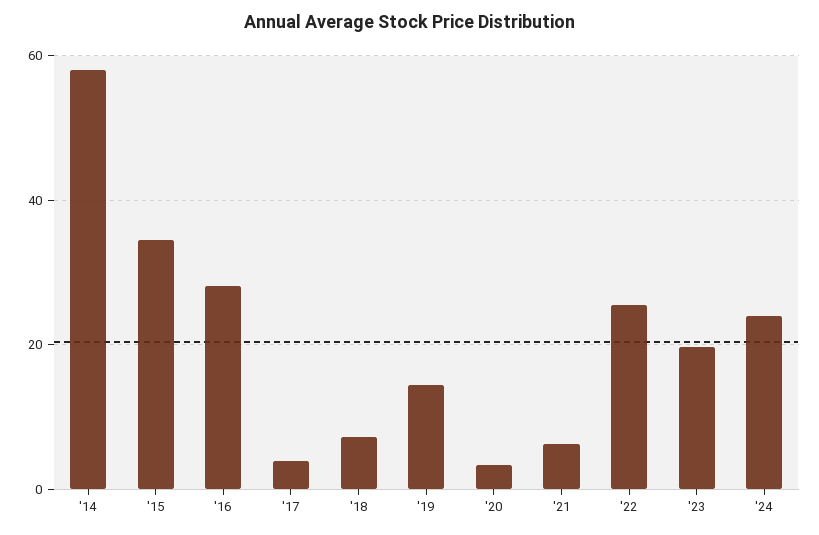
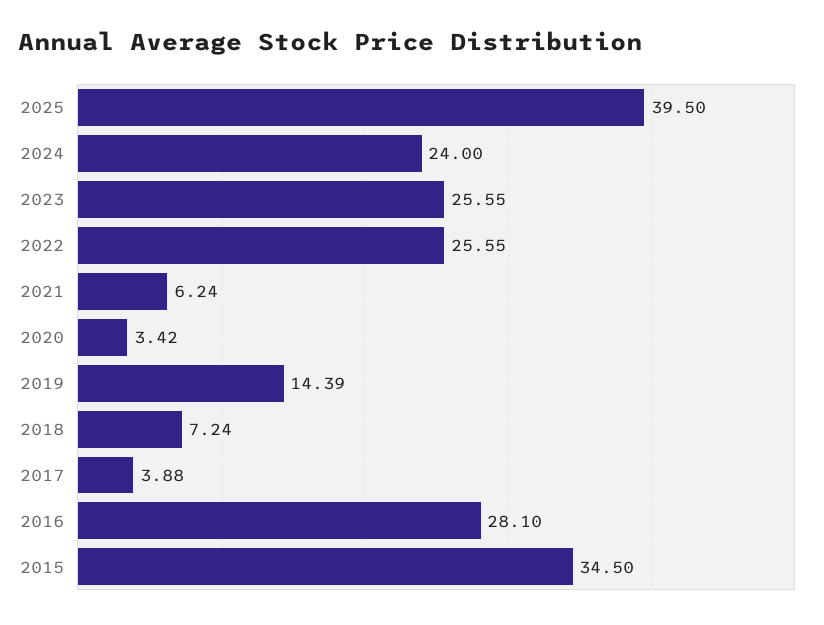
'14: 58 -> none
'23: 20 -> 25.55
2025: none -> 39.5

